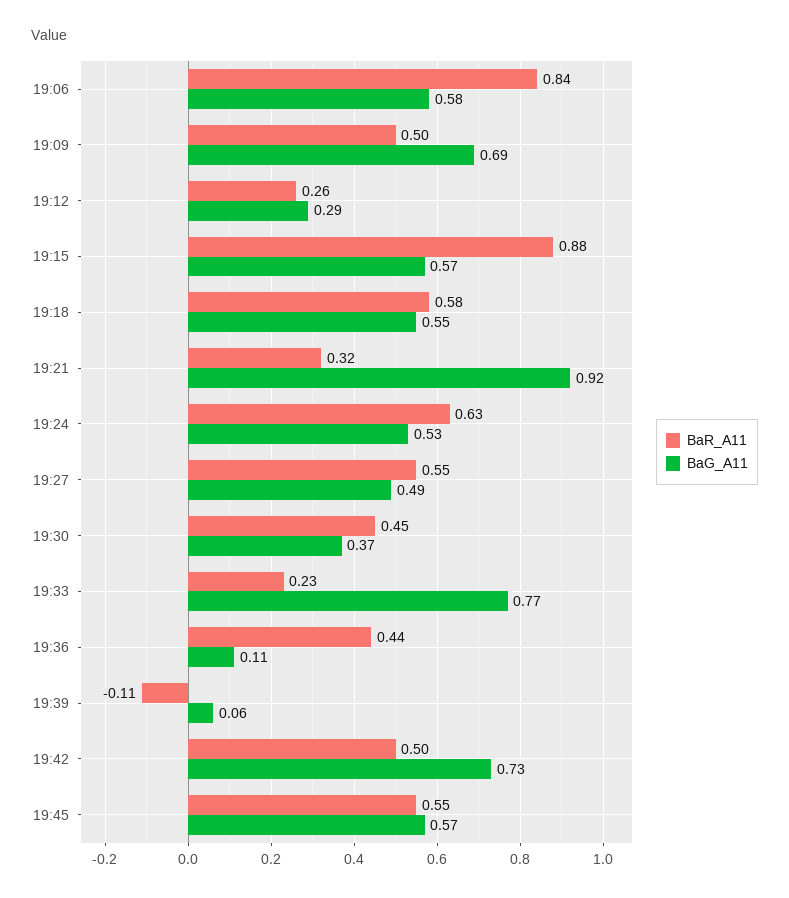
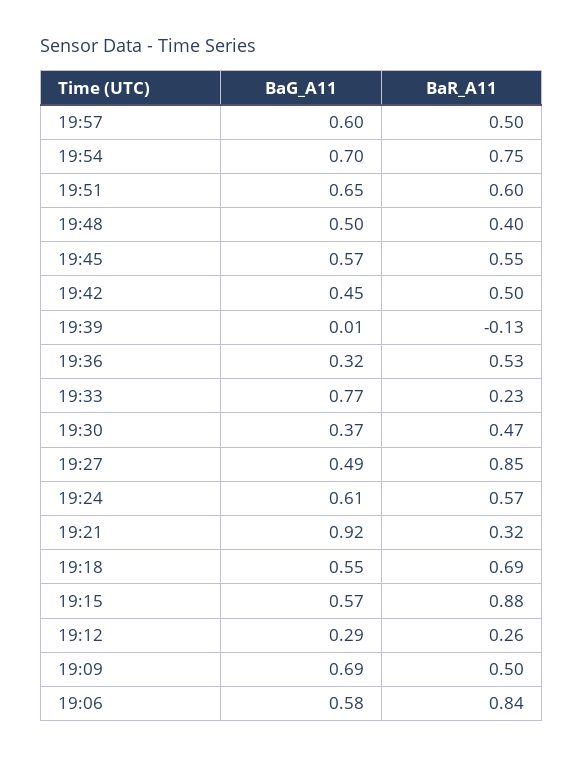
BaR_A11, 19:18: 0.58 -> 0.69
BaR_A11, 19:24: 0.63 -> 0.57
BaG_A11, 19:24: 0.53 -> 0.61
BaR_A11, 19:27: 0.55 -> 0.85
BaR_A11, 19:30: 0.45 -> 0.47
BaR_A11, 19:36: 0.44 -> 0.53
BaG_A11, 19:36: 0.11 -> 0.32
BaR_A11, 19:39: -0.11 -> -0.13
BaG_A11, 19:39: 0.06 -> 0.01
BaG_A11, 19:42: 0.73 -> 0.45
BaG_A11, 19:57: none -> 0.6
BaR_A11, 19:57: none -> 0.5
BaG_A11, 19:54: none -> 0.7
BaR_A11, 19:54: none -> 0.75
BaG_A11, 19:51: none -> 0.65
BaR_A11, 19:51: none -> 0.6
BaG_A11, 19:48: none -> 0.5
BaR_A11, 19:48: none -> 0.4

